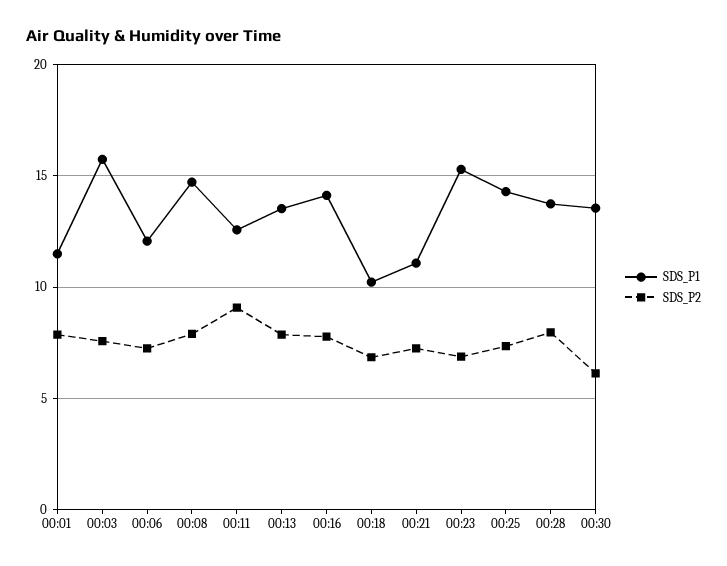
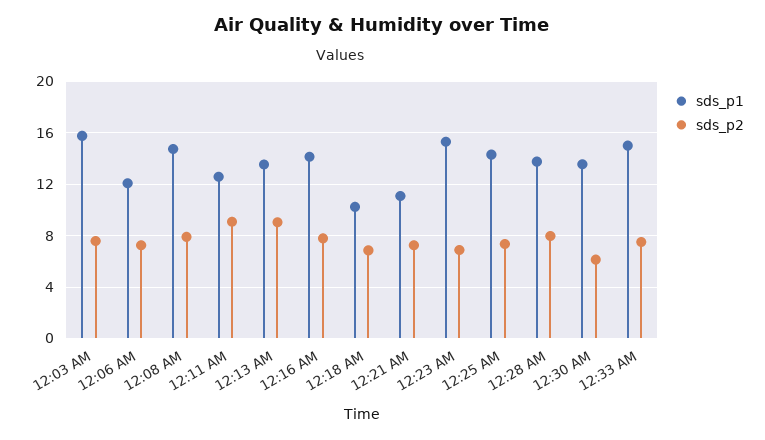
SDS_P1, 00:01: 11.5 -> none
SDS_P2, 00:01: 8 -> none
SDS_P2, 00:13: 8 -> 9
SDS_P1, 12:33 AM: none -> 15
SDS_P2, 12:33 AM: none -> 7.5

